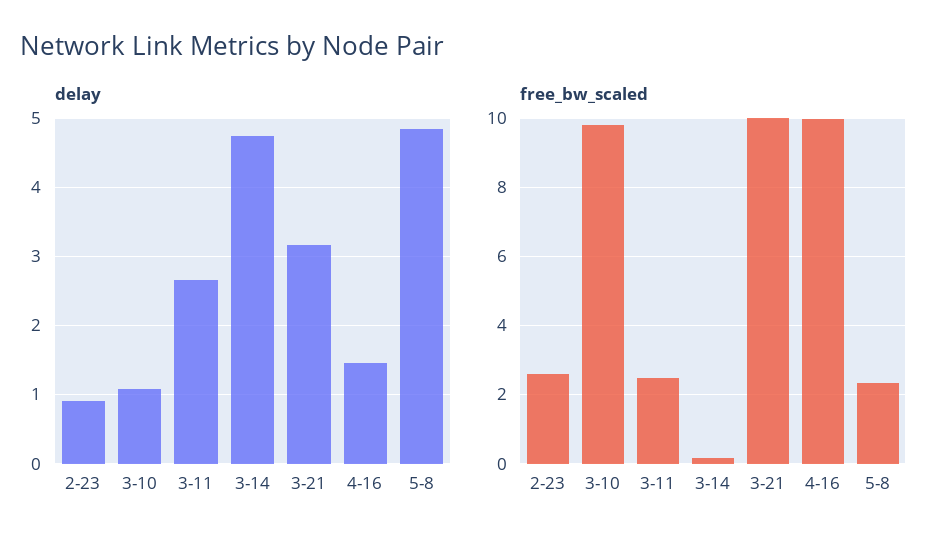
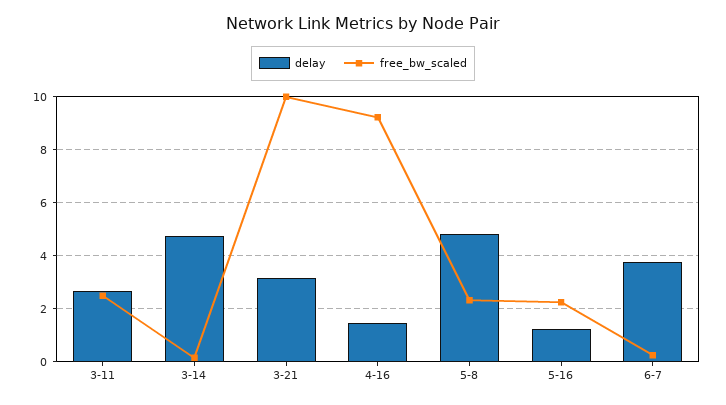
delay, 2-23: 0.9 -> none
delay, 3-10: 1.1 -> none
free_bw_scaled, 2-23: 2.6 -> none
free_bw_scaled, 3-10: 9.8 -> none
free_bw_scaled, 4-16: 10 -> 9.25
delay, 5-16: none -> 1.25
free_bw_scaled, 5-16: none -> 2.25
delay, 6-7: none -> 3.75
free_bw_scaled, 6-7: none -> 0.25

